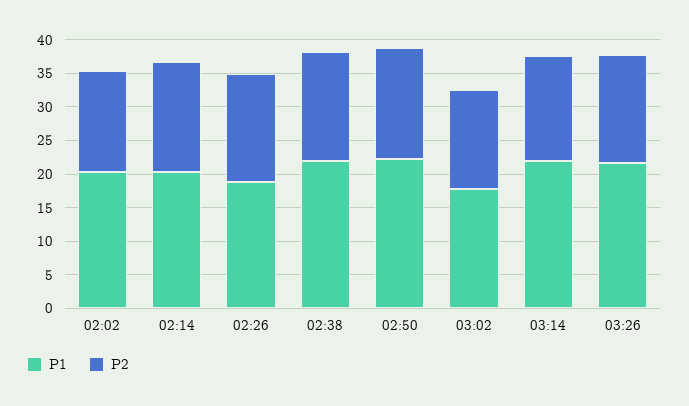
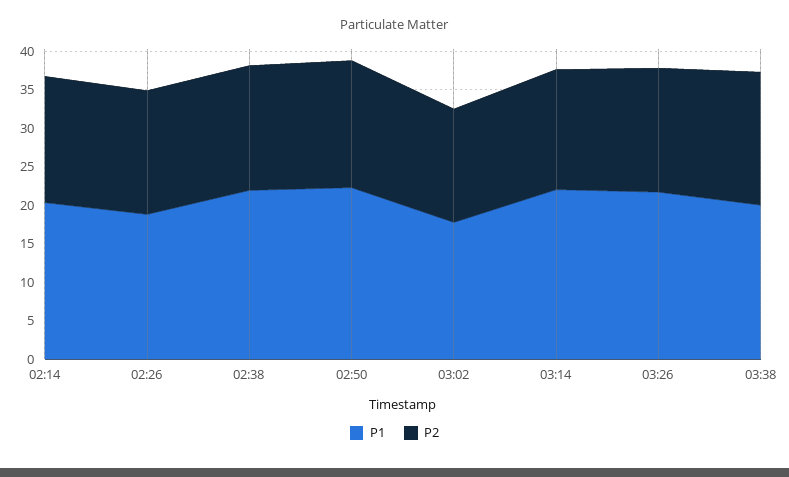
P1, 02:02: 20 -> none
P2, 02:02: 15 -> none
P1, 03:38: none -> 20
P2, 03:38: none -> 17.5

